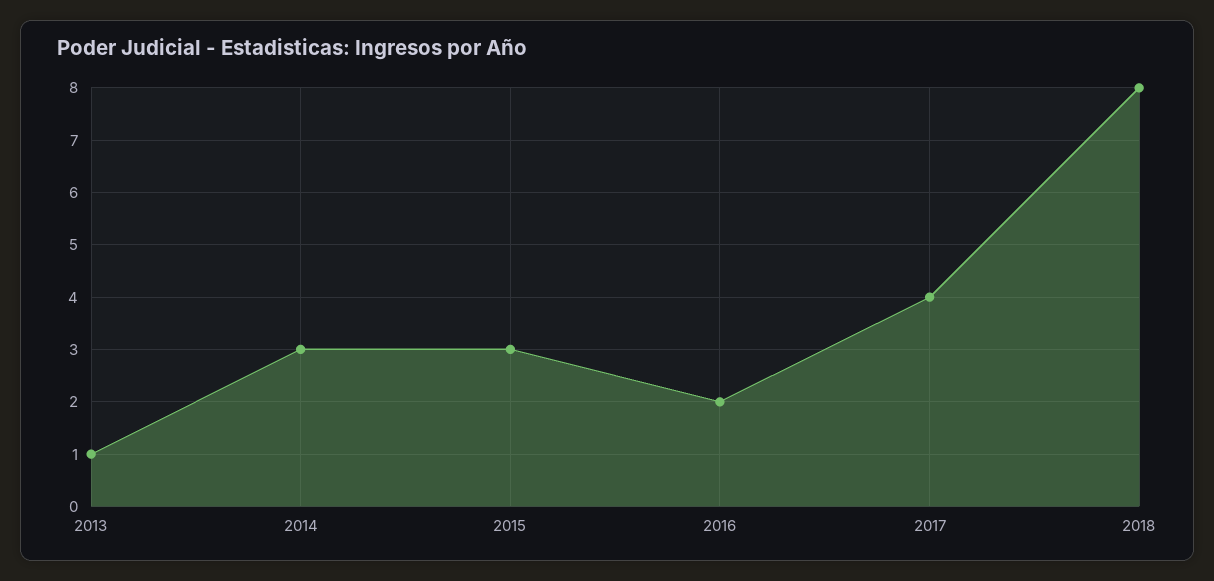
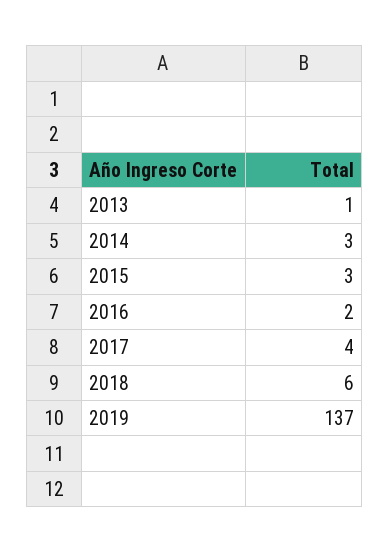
2018: 8 -> 6
2019: none -> 137

